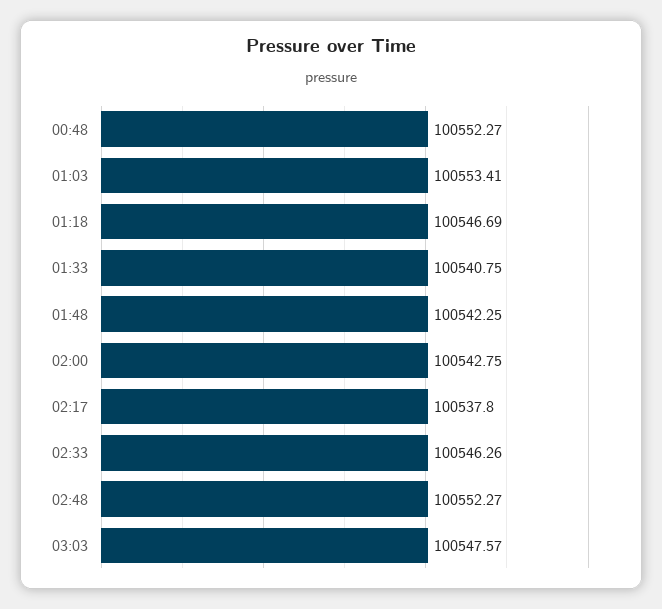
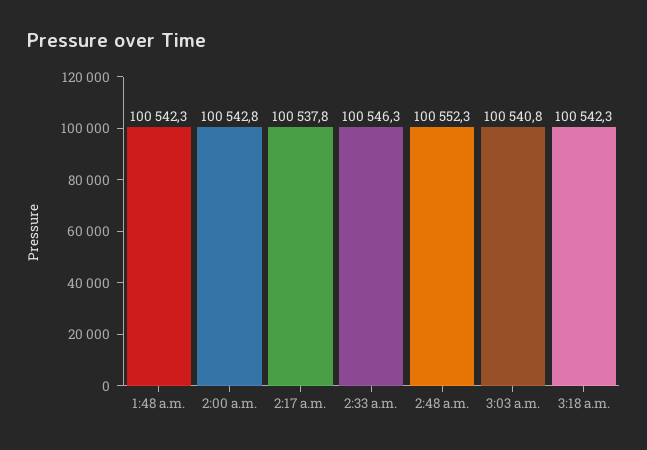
00:48: 100552.27 -> none
01:03: 100553.41 -> none
01:18: 100546.69 -> none
01:33: 100540.75 -> none
03:03: 100547.57 -> 100540.8
3:18 a.m.: none -> 100542.3

